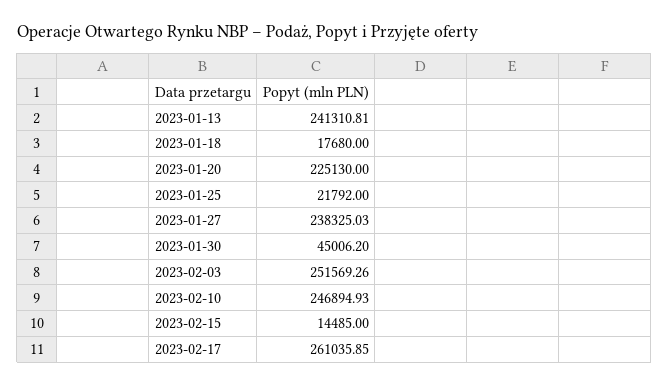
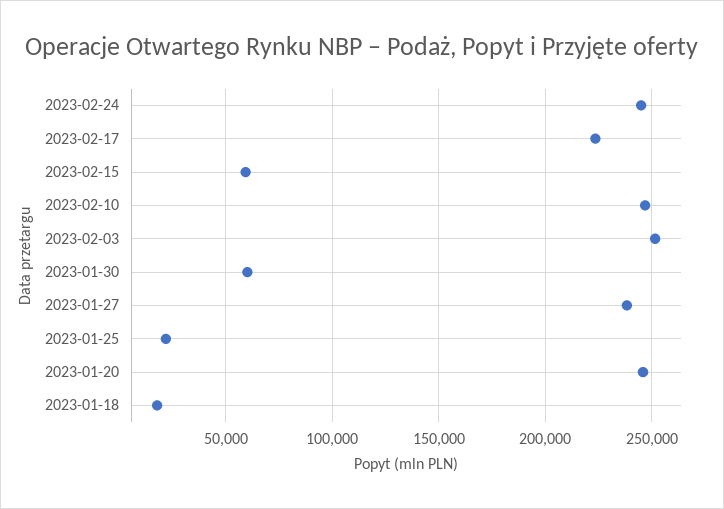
2023-01-13: 241310.81 -> none
2023-01-20: 225130 -> 245000
2023-01-30: 45006.2 -> 60000
2023-02-15: 14485 -> 60000
2023-02-17: 261035.85 -> 225000
2023-02-24: none -> 245000

